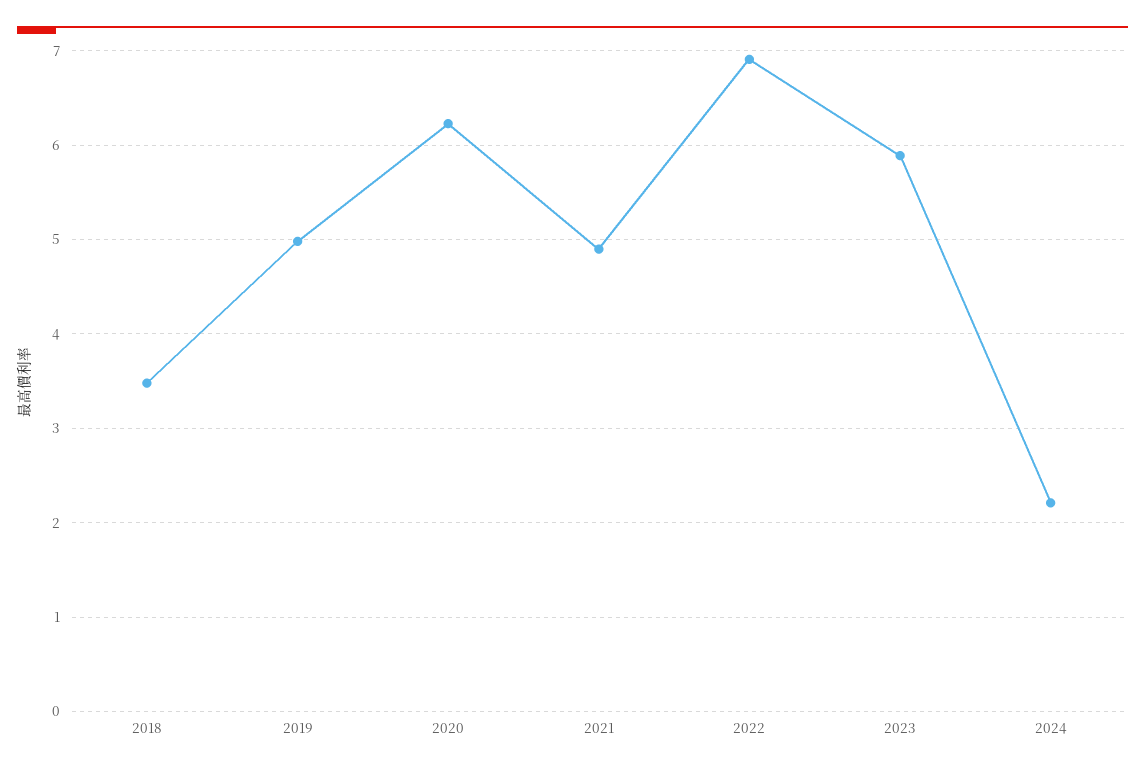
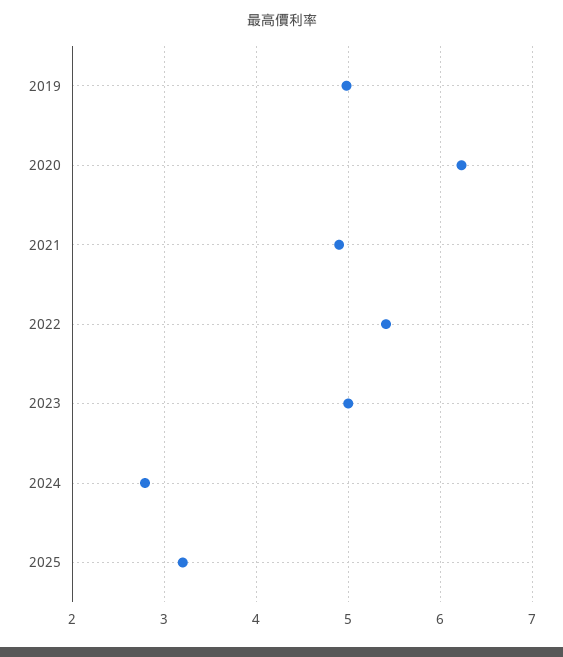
2018: 3.5 -> none
2022: 6.9 -> 5.4
2023: 5.9 -> 5
2024: 2.2 -> 2.8
2025: none -> 3.2

